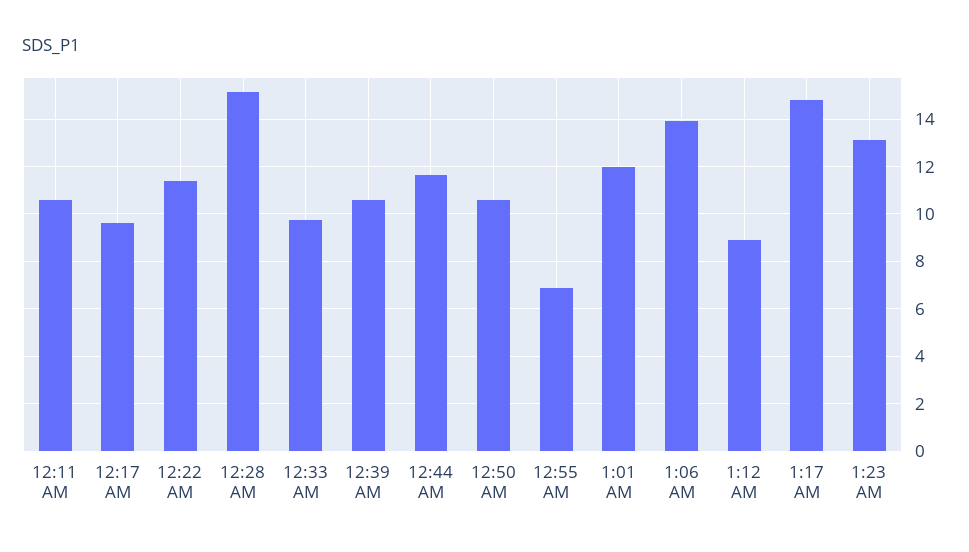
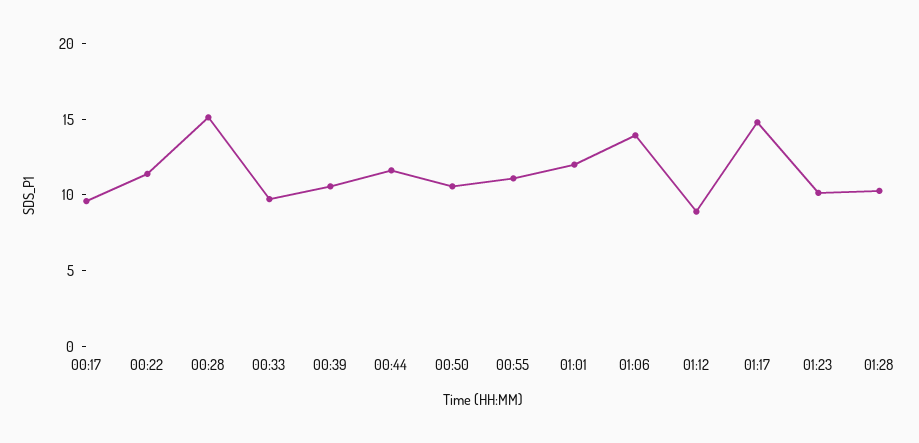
12:11 AM: 10.5 -> none
12:55 AM: 7 -> 11
1:23 AM: 13 -> 10
01:28: none -> 10

